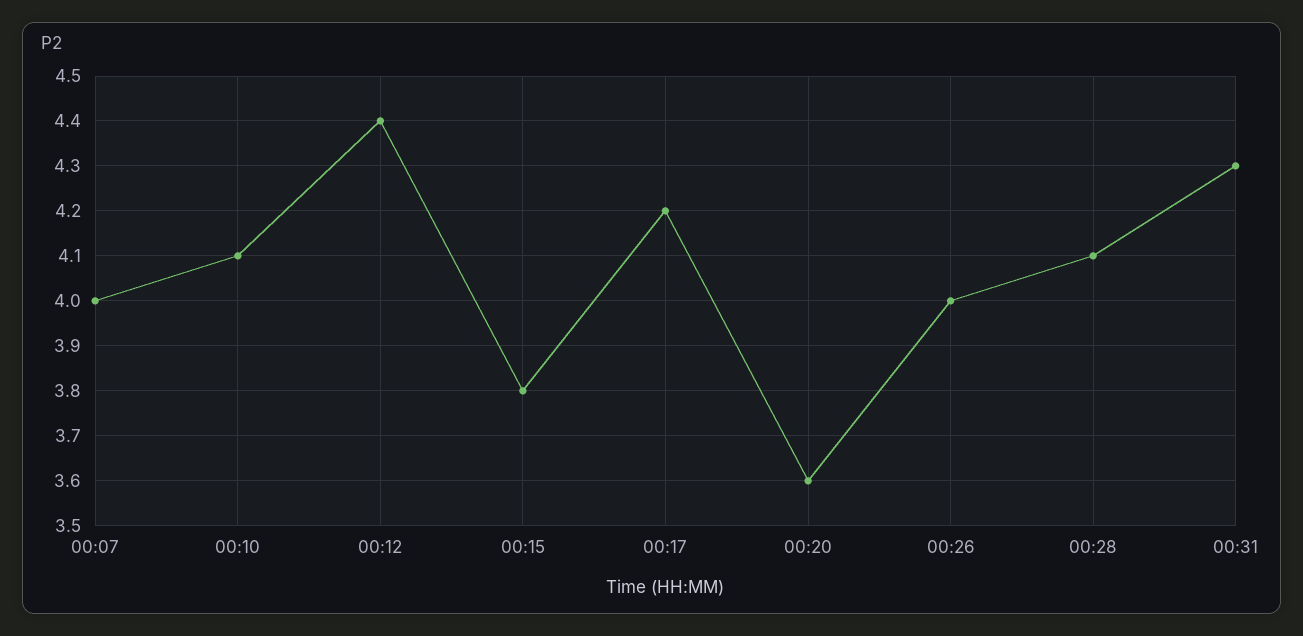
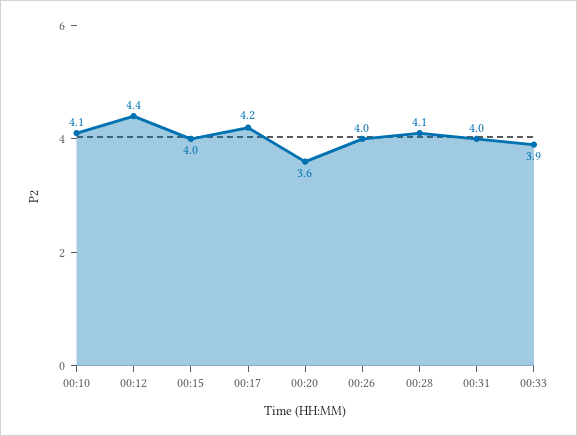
00:07: 4 -> none
00:15: 3.8 -> 4
00:31: 4.3 -> 4
00:33: none -> 3.9

